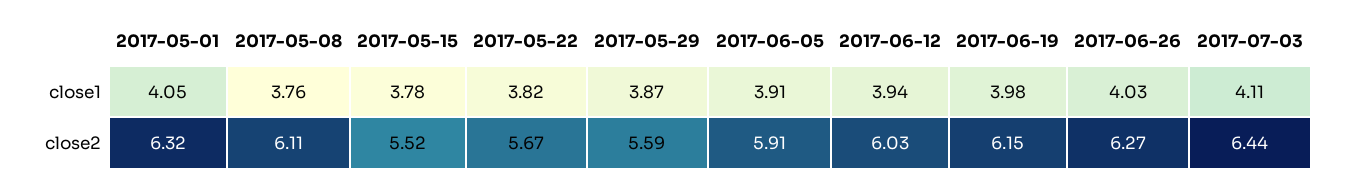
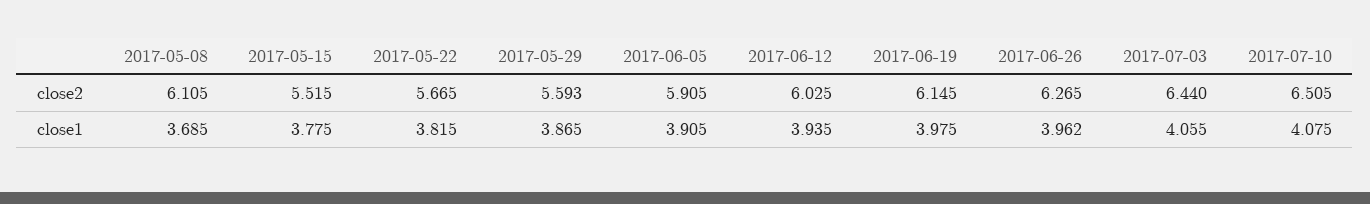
2017-05-01, close1: 4.05 -> none
2017-05-08, close1: 3.76 -> 3.685
2017-06-26, close1: 4.03 -> 3.962
2017-07-03, close1: 4.11 -> 4.055
2017-05-01, close2: 6.32 -> none
2017-07-10, close2: none -> 6.505
2017-07-10, close1: none -> 4.075

